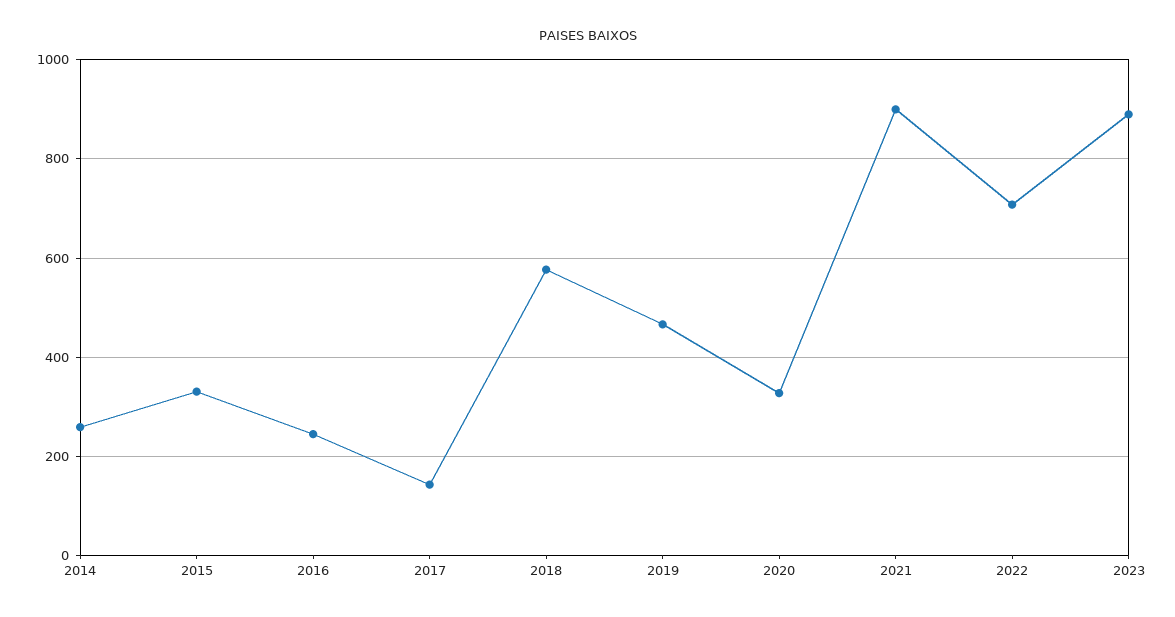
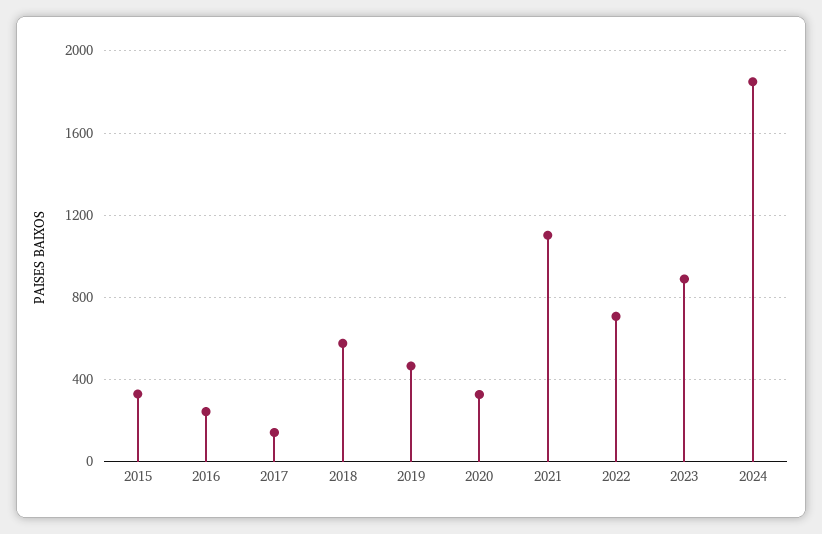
2014: 260 -> none
2021: 900 -> 1100
2024: none -> 1850

